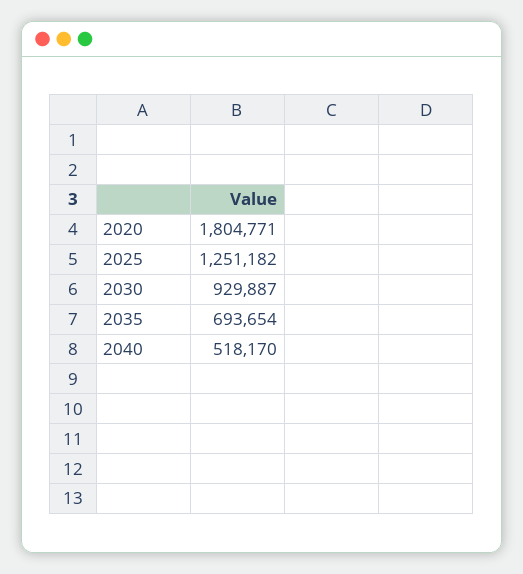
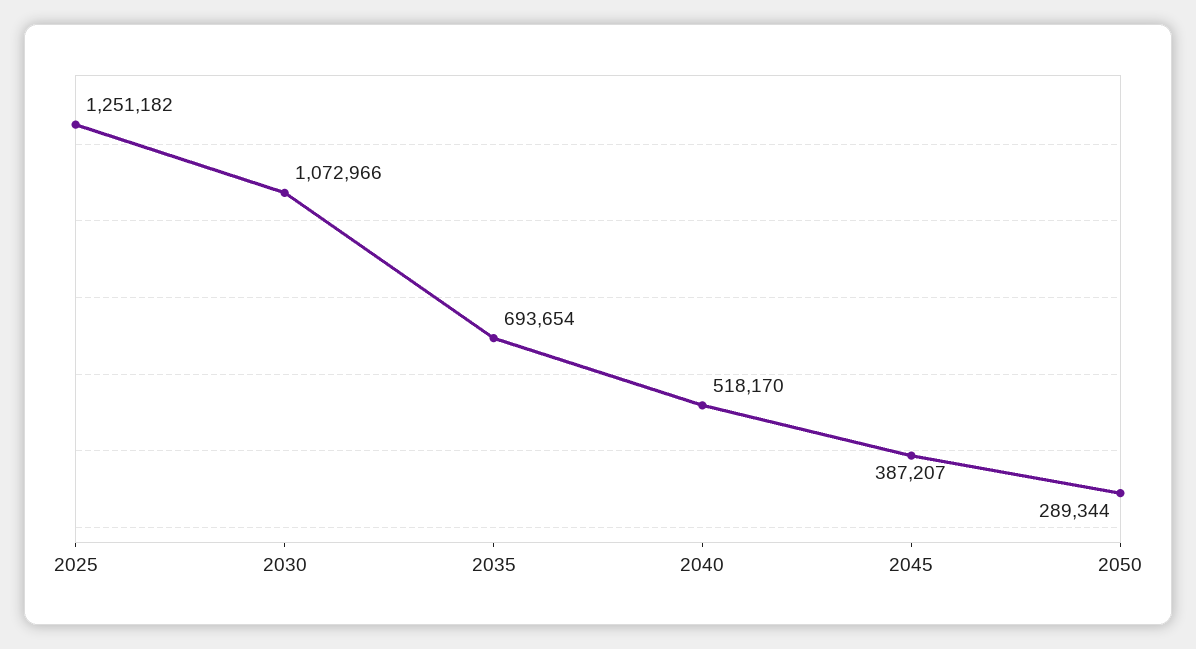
2020: 1804771 -> none
2030: 929887 -> 1072966
2045: none -> 387207
2050: none -> 289344

